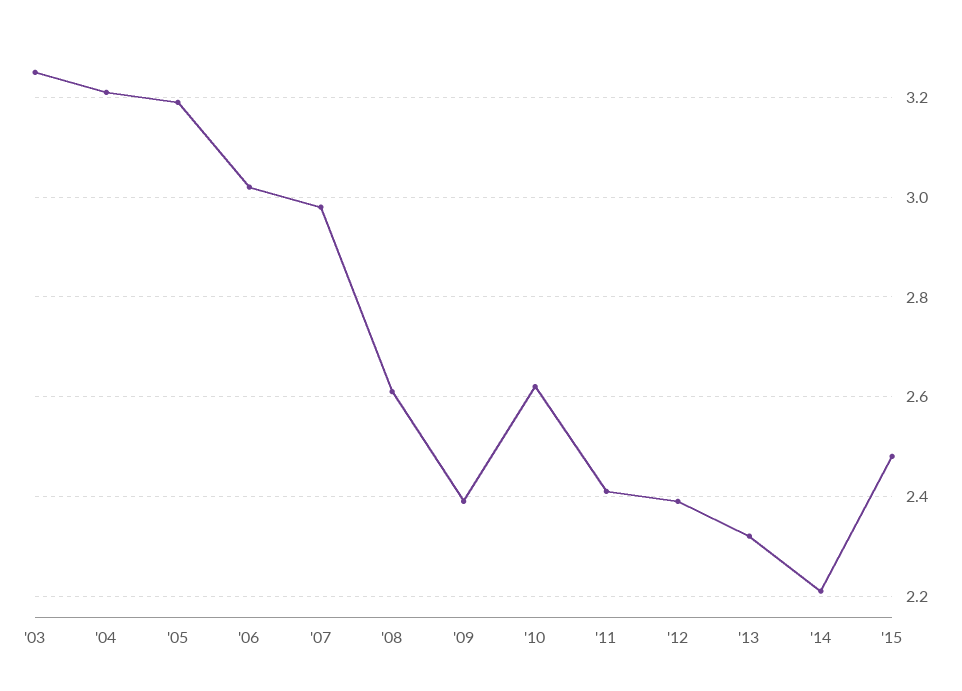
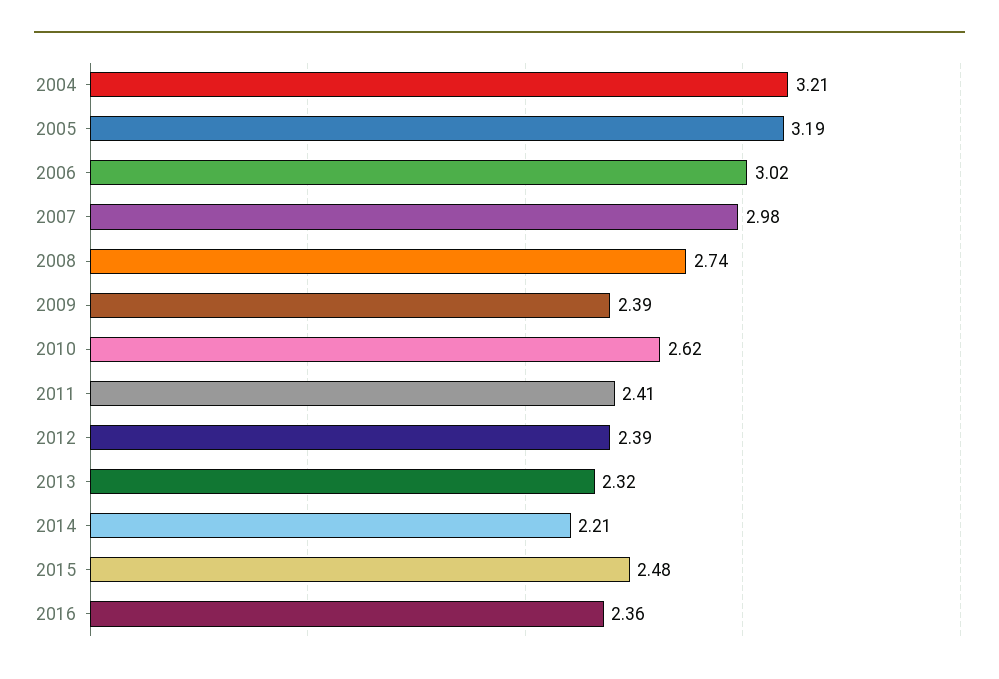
'03: 3.25 -> none
'08: 2.6 -> 2.74
2016: none -> 2.36

